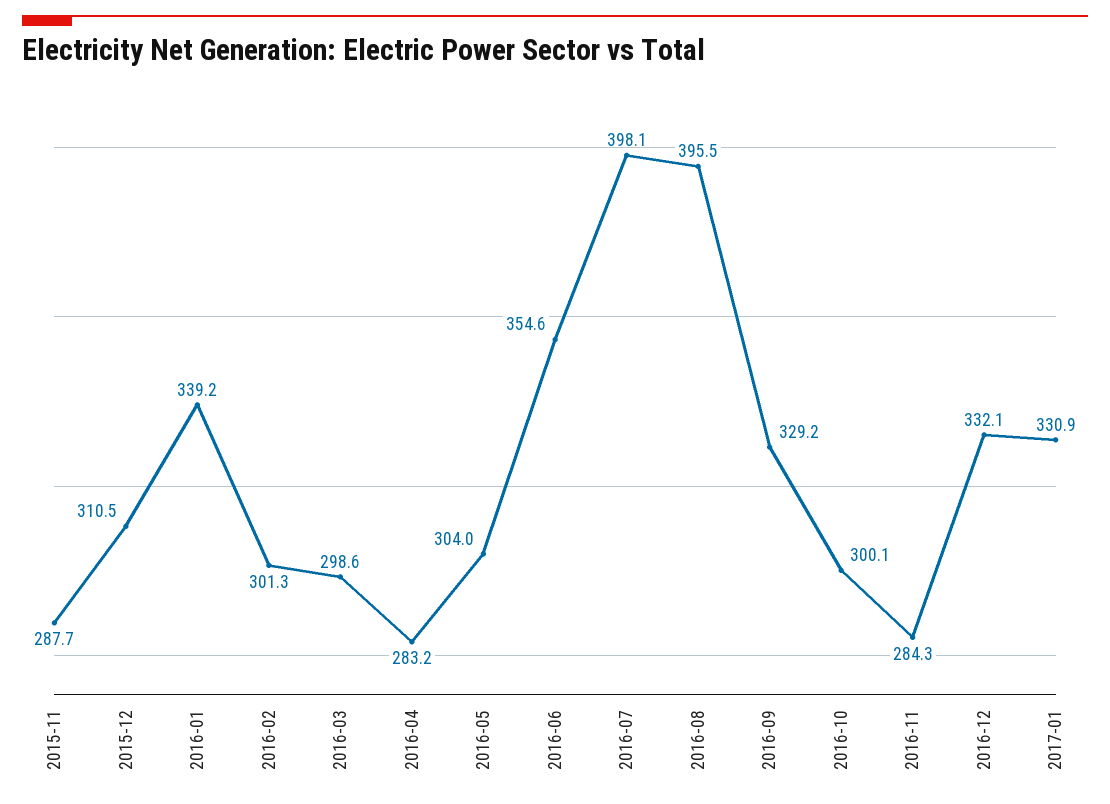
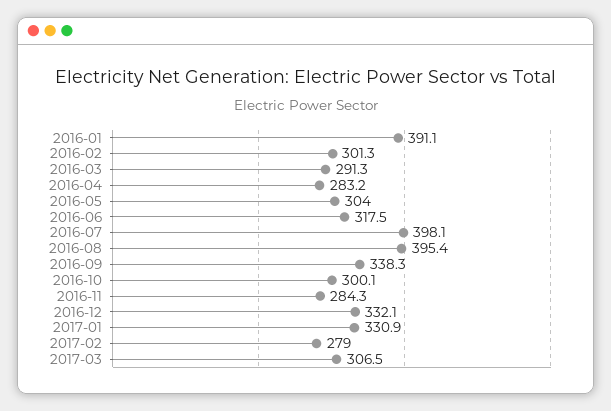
2015-11: 287.7 -> none
2015-12: 310.5 -> none
2016-01: 339.2 -> 391.1
2016-03: 298.6 -> 291.3
2016-06: 354.6 -> 317.5
2016-08: 395.5 -> 395.4
2016-09: 329.2 -> 338.3
2017-02: none -> 279
2017-03: none -> 306.5

